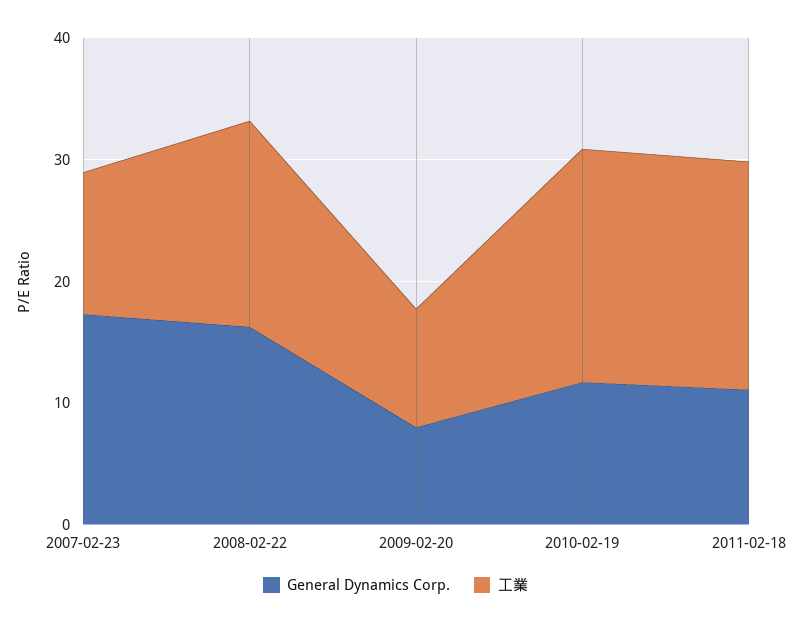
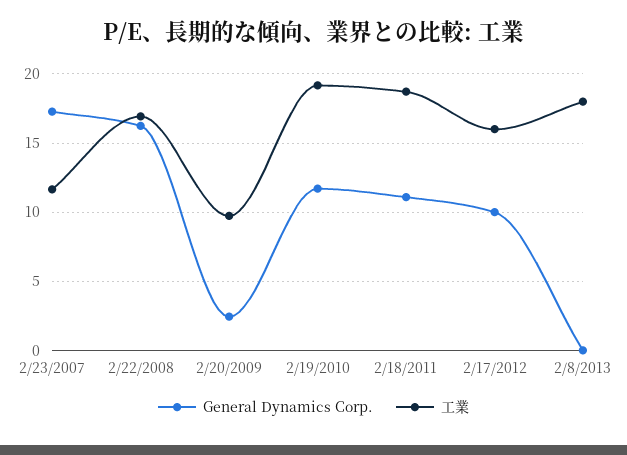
General Dynamics Corp., 2009-02-20: 8 -> 2.5
General Dynamics Corp., 2/17/2012: none -> 10
工業, 2/17/2012: none -> 16
General Dynamics Corp., 2/8/2013: none -> 0
工業, 2/8/2013: none -> 18

